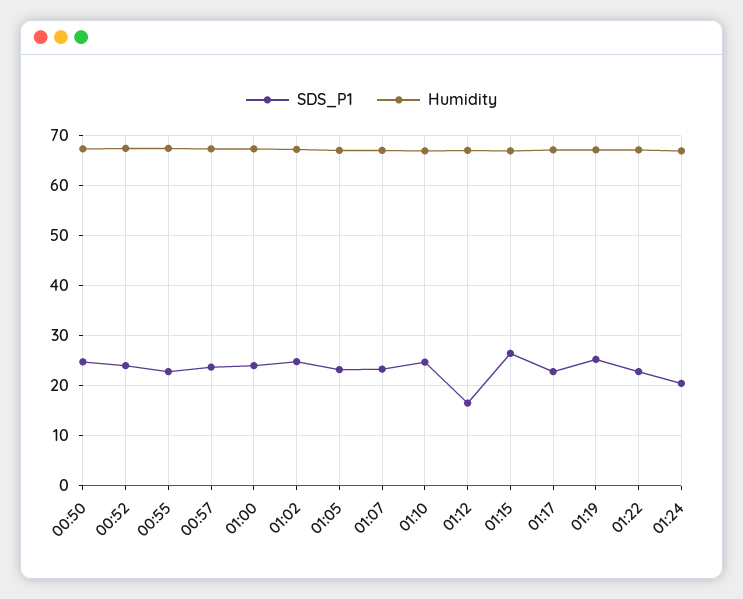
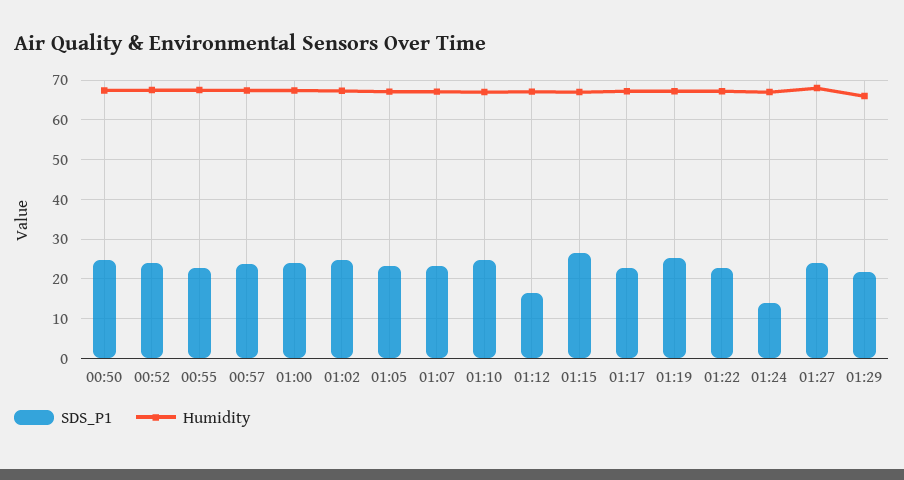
SDS_P1, 01:24: 20 -> 14
SDS_P1, 01:27: none -> 24
Humidity, 01:27: none -> 68
SDS_P1, 01:29: none -> 22
Humidity, 01:29: none -> 66

